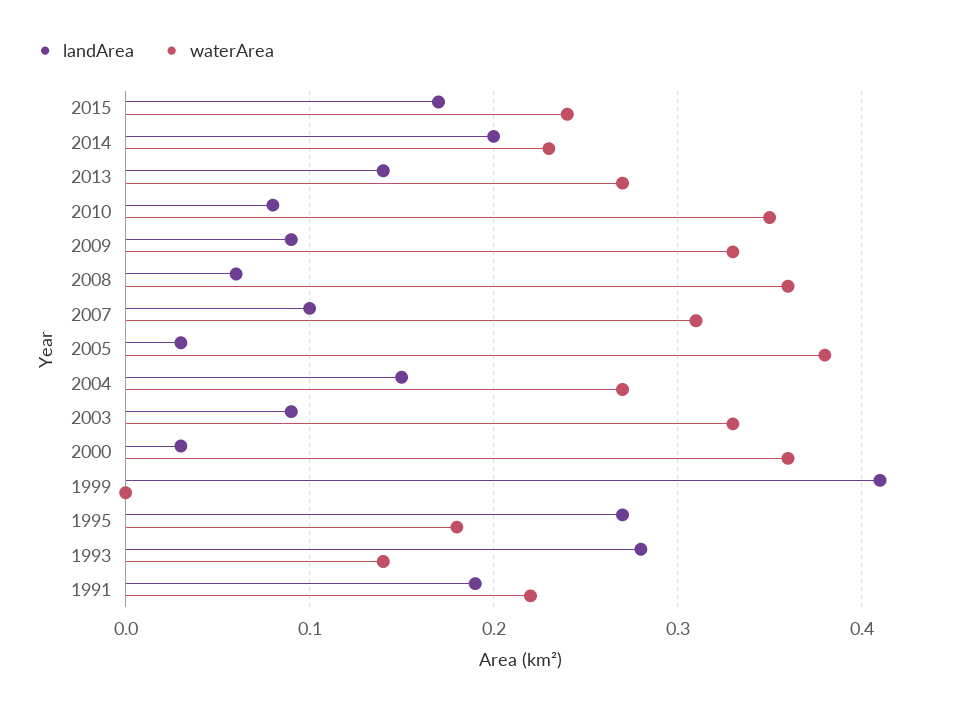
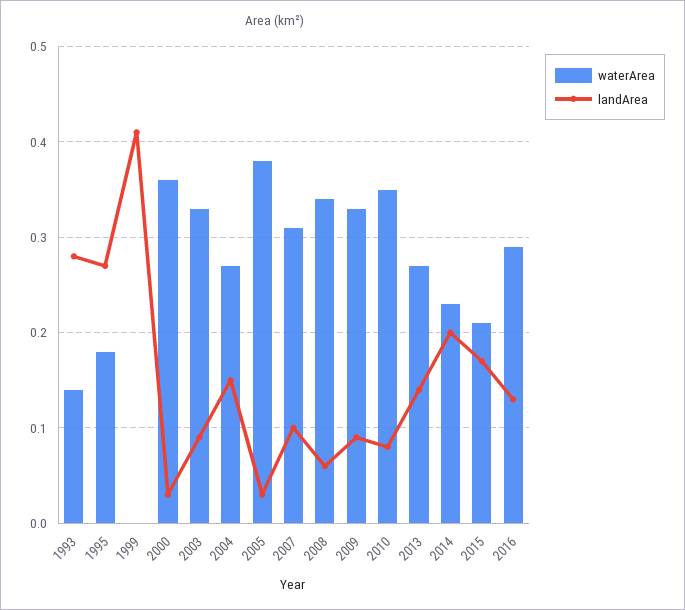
waterArea, 2015: 0.24 -> 0.21
waterArea, 2008: 0.36 -> 0.34
landArea, 1991: 0.19 -> none
waterArea, 1991: 0.22 -> none
waterArea, 2016: none -> 0.29
landArea, 2016: none -> 0.13

